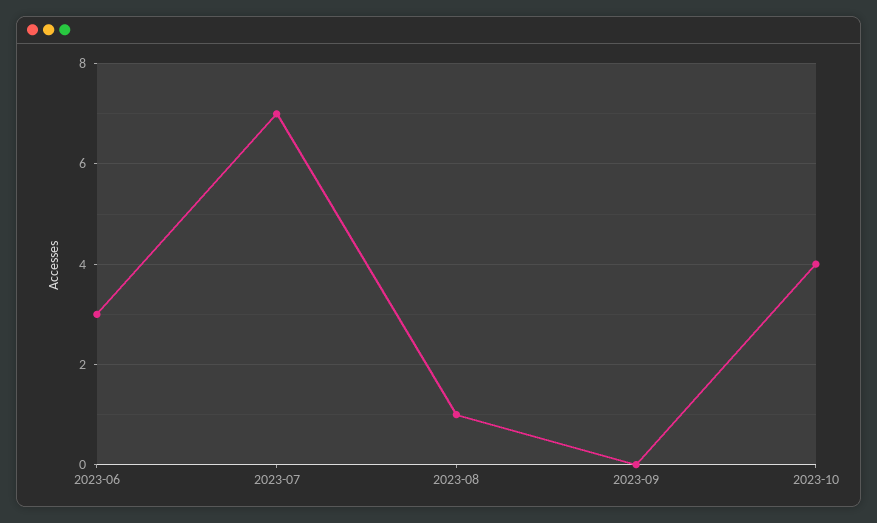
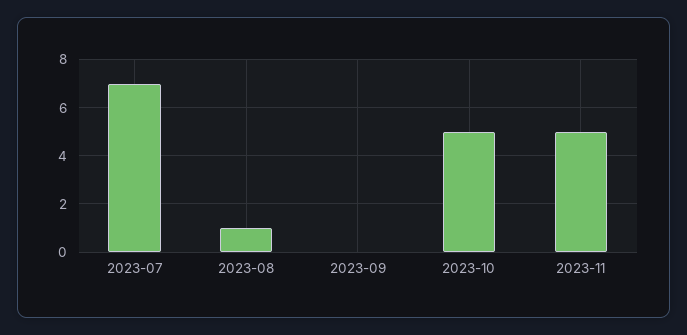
2023-06: 3 -> none
2023-10: 4 -> 5
2023-11: none -> 5

